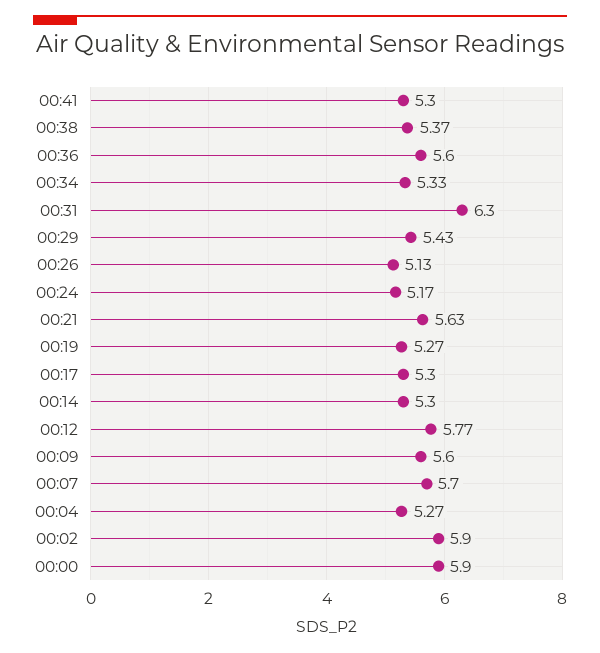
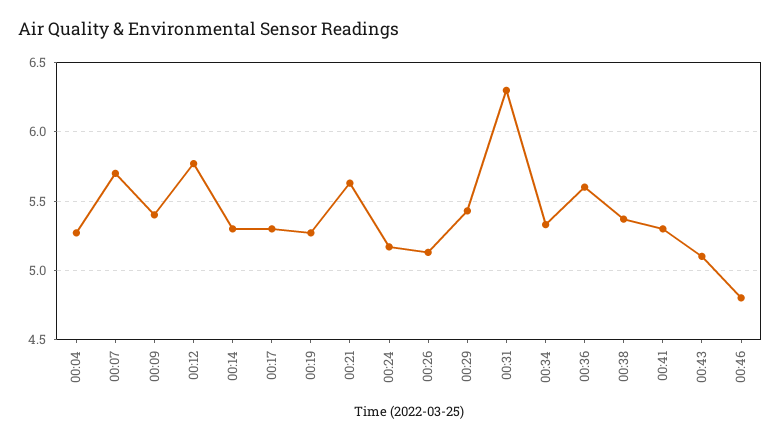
00:09: 5.6 -> 5.4
00:02: 5.9 -> none
00:00: 5.9 -> none
00:43: none -> 5.1
00:46: none -> 4.8

